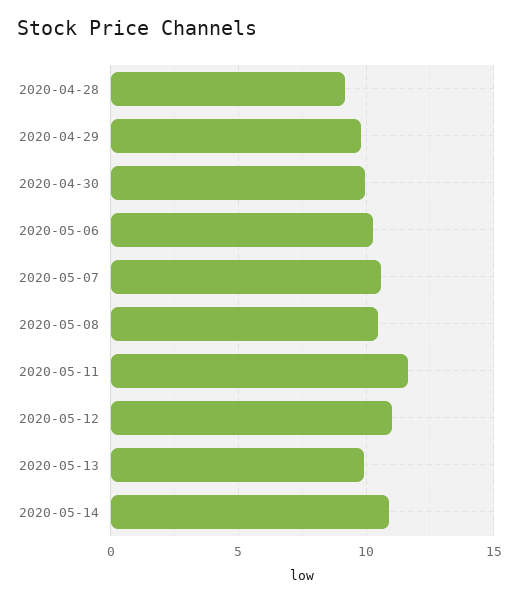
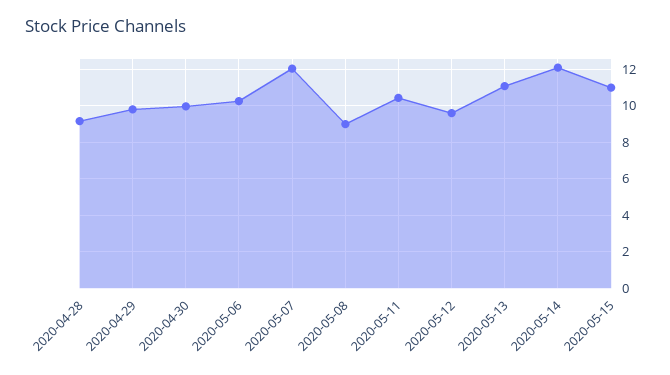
2020-05-07: 10.5 -> 12
2020-05-08: 10.5 -> 9
2020-05-11: 11.5 -> 10.5
2020-05-12: 11 -> 9.5
2020-05-13: 10 -> 11
2020-05-14: 11 -> 12
2020-05-15: none -> 11

